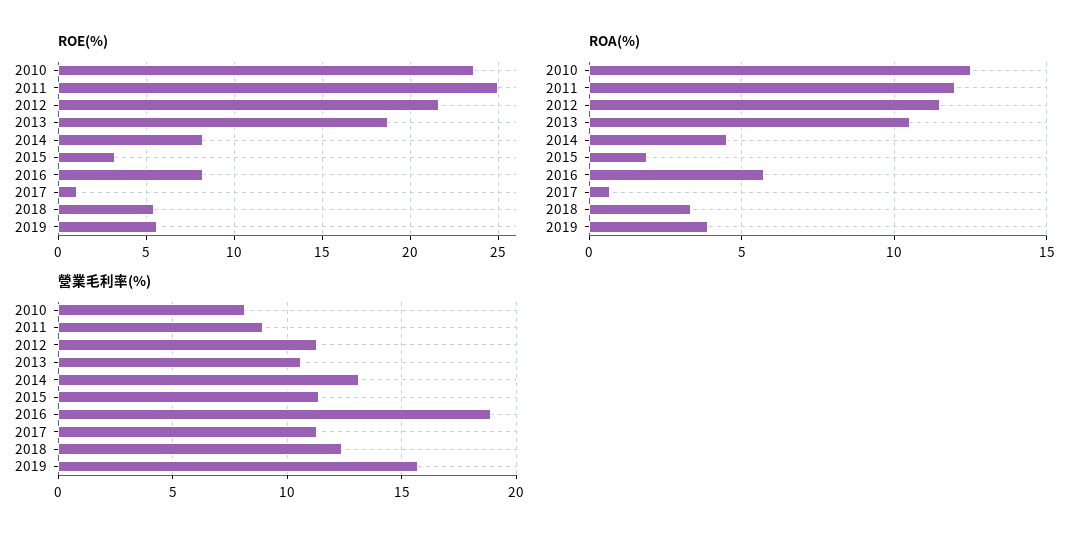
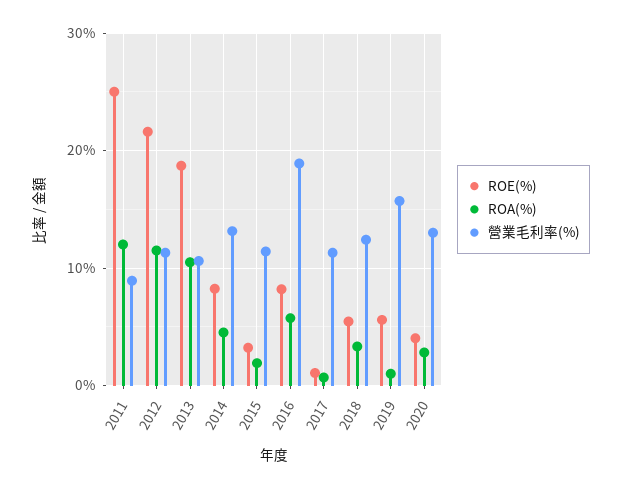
ROE(%), 2010: 23.5 -> none
ROA(%), 2010: 12.5 -> none
ROA(%), 2019: 4 -> 1
營業毛利率(%), 2010: 8 -> none
ROE(%), 2020: none -> 4
ROA(%), 2020: none -> 3
營業毛利率(%), 2020: none -> 13

